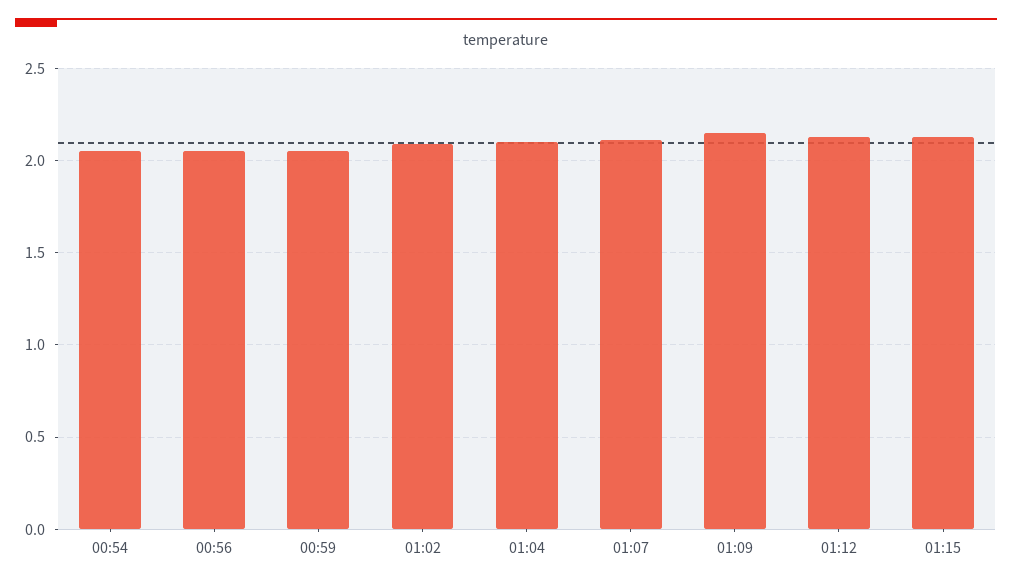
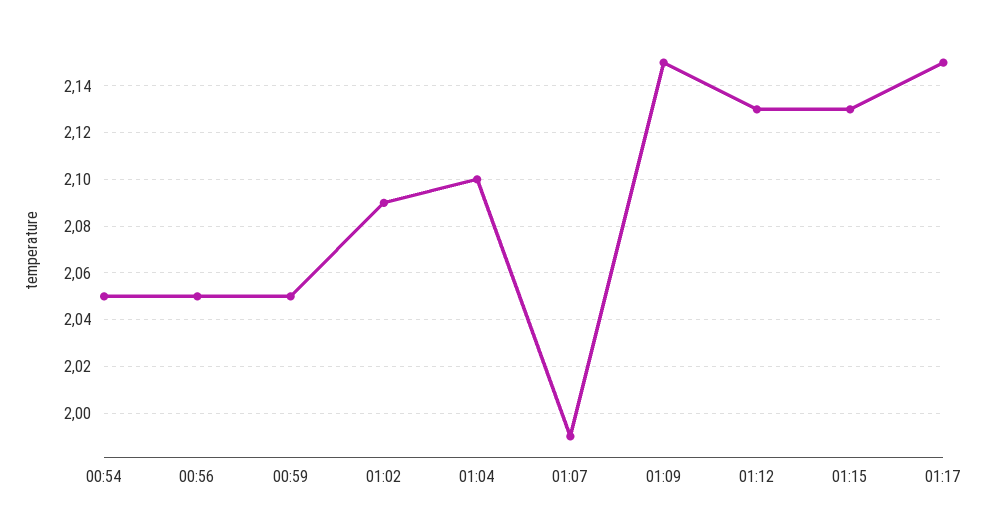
01:07: 2.1 -> 1.99
01:17: none -> 2.15

